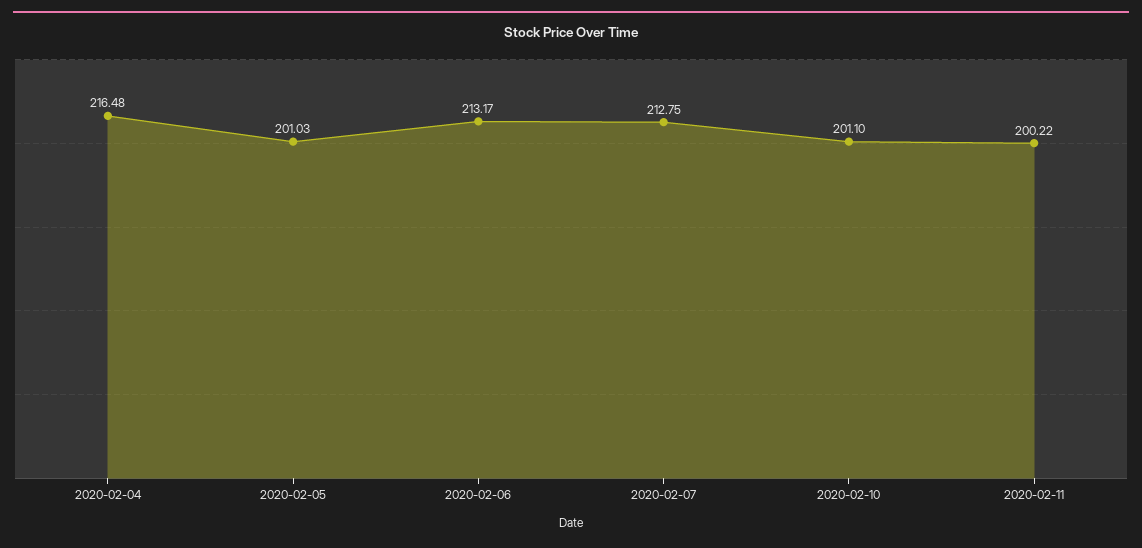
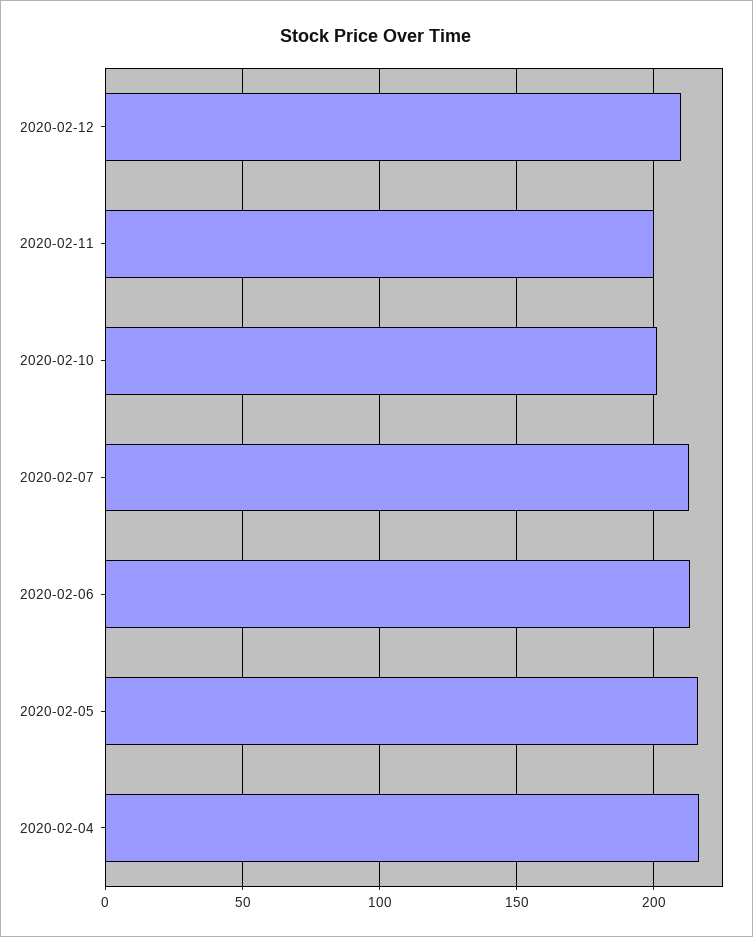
2020-02-05: 201.03 -> 215
2020-02-12: none -> 210

